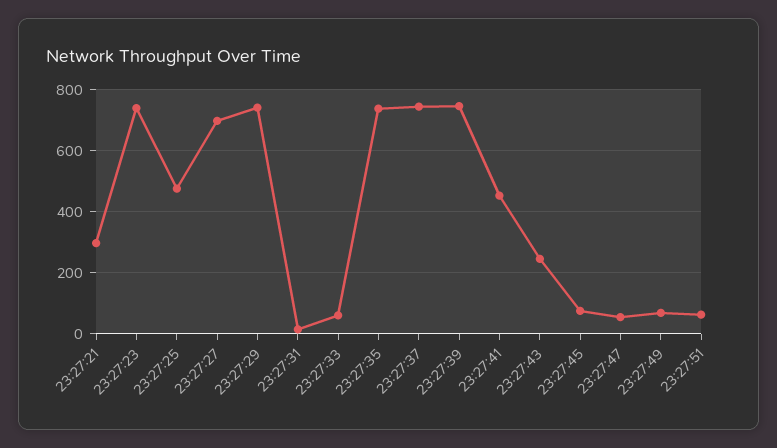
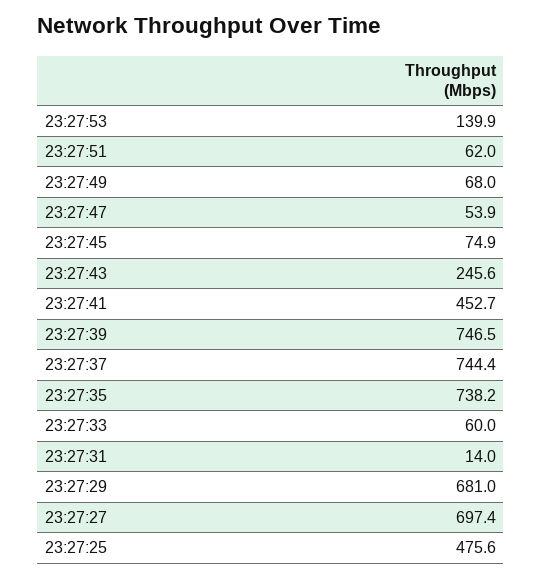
23:27:21: 300 -> none
23:27:23: 740 -> none
23:27:29: 740 -> 681
23:27:53: none -> 139.9

